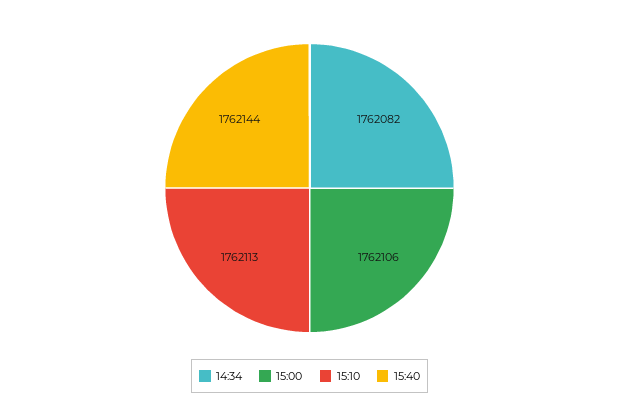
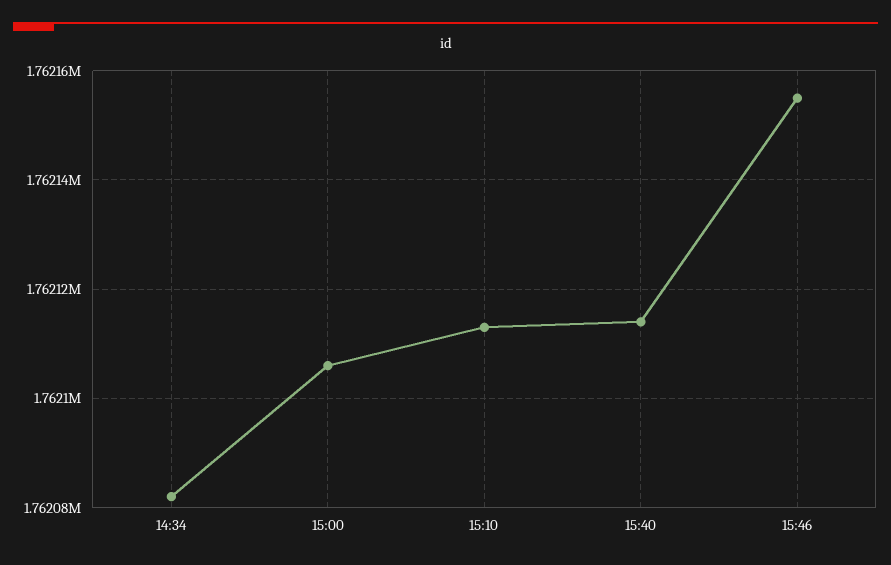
15:40: 1762144 -> 1762115
15:46: none -> 1762155

